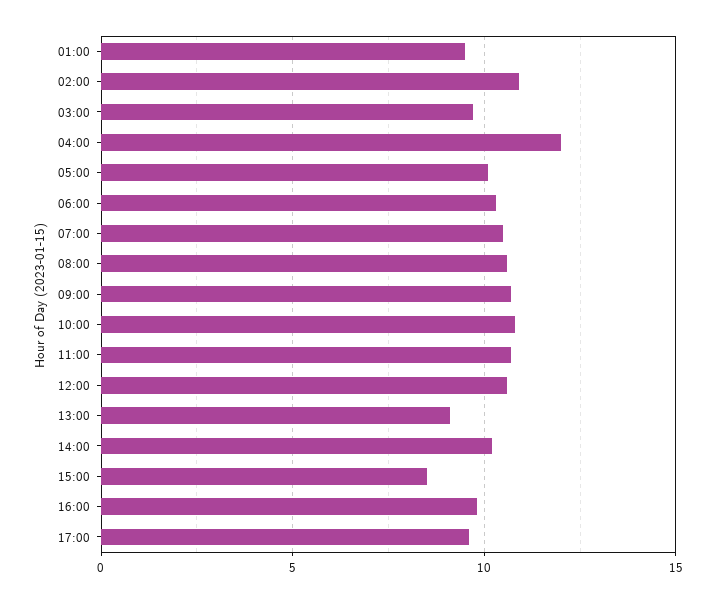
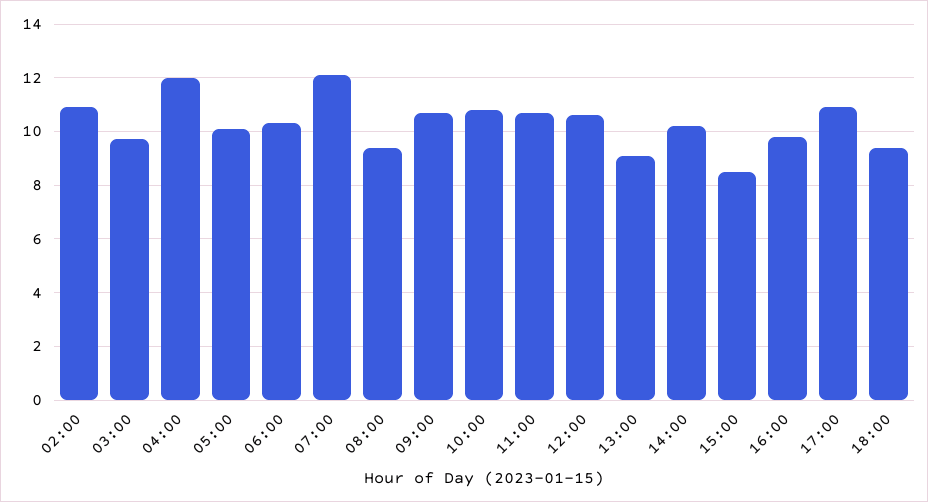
01:00: 9.5 -> none
07:00: 10.5 -> 12
08:00: 10.5 -> 9.5
17:00: 9.5 -> 11
18:00: none -> 9.5

